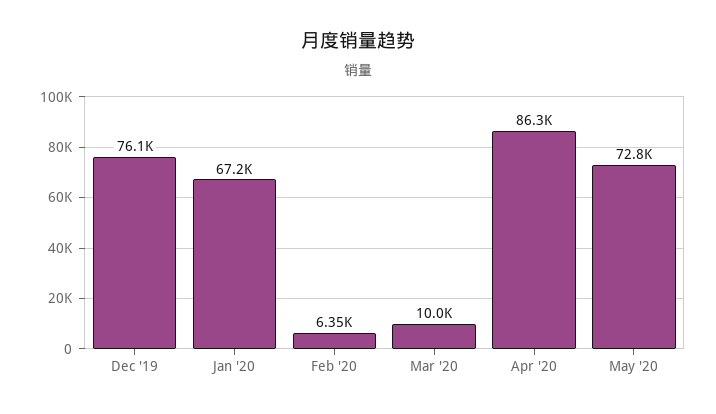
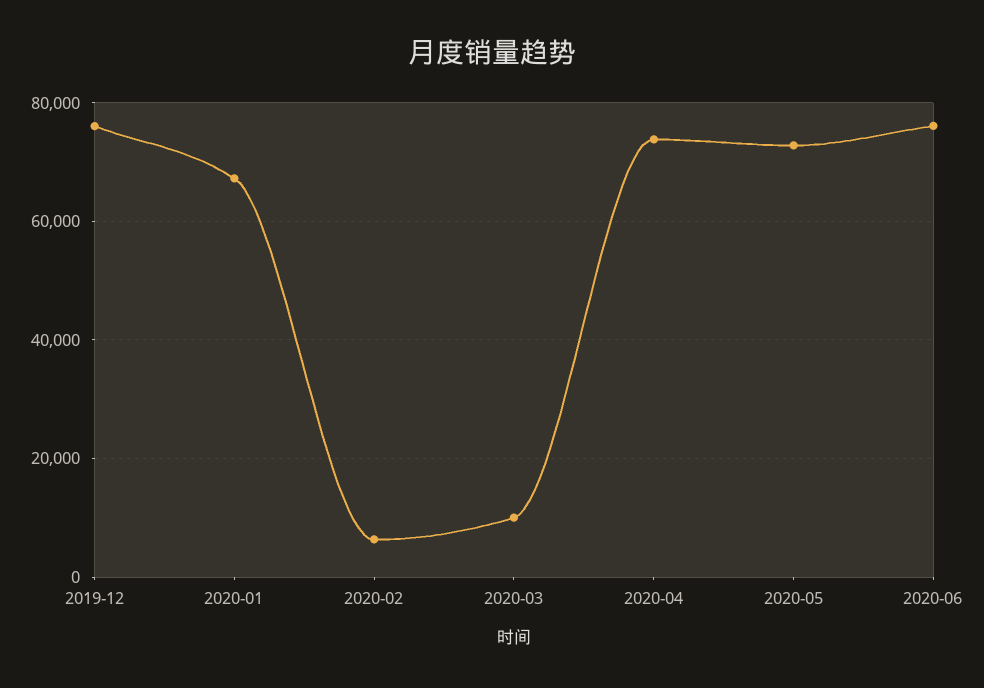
Apr '20: 86300 -> 74000
2020-06: none -> 76000

